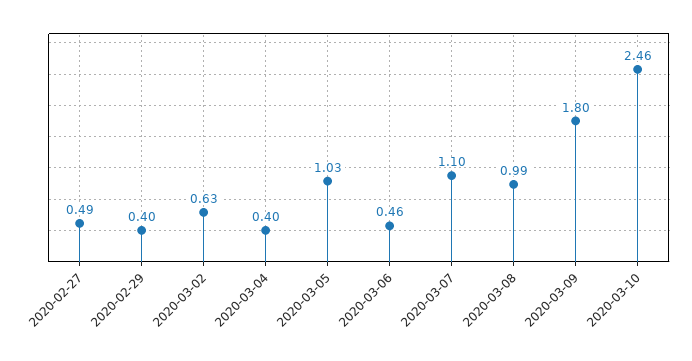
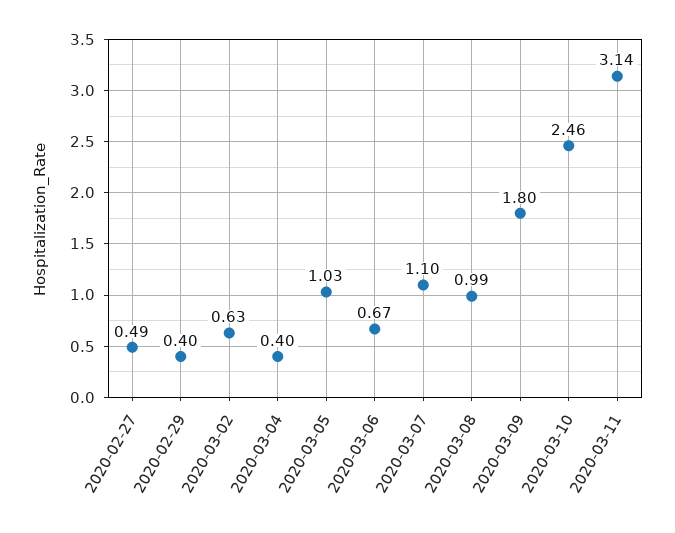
2020-03-06: 0.46 -> 0.67
2020-03-11: none -> 3.14

